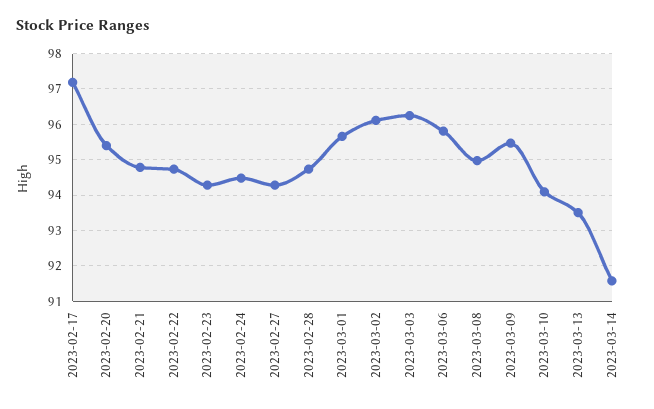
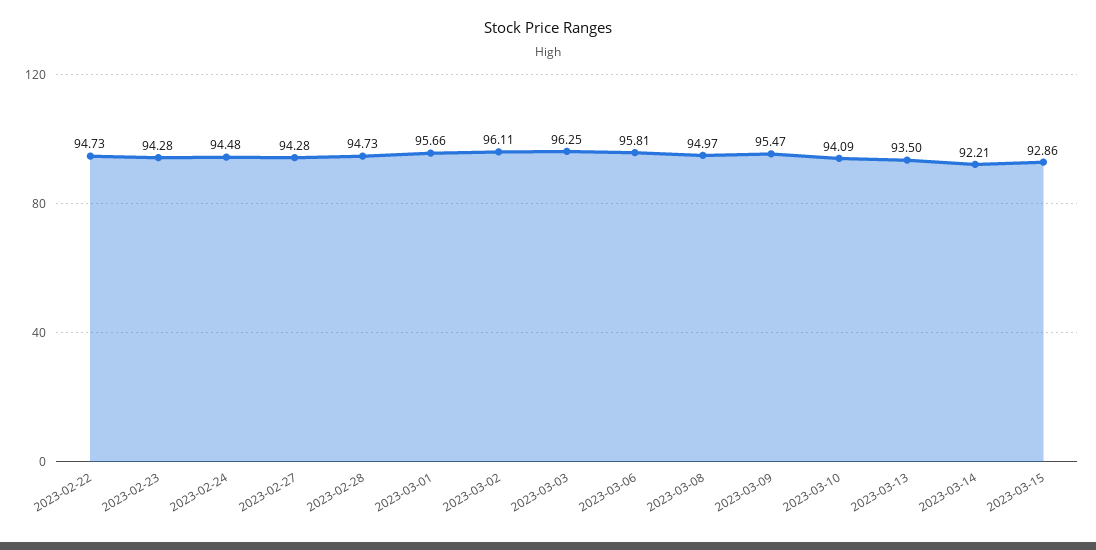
2023-02-17: 97.2 -> none
2023-02-20: 95.4 -> none
2023-02-21: 94.8 -> none
2023-03-14: 91.6 -> 92.21
2023-03-15: none -> 92.86

